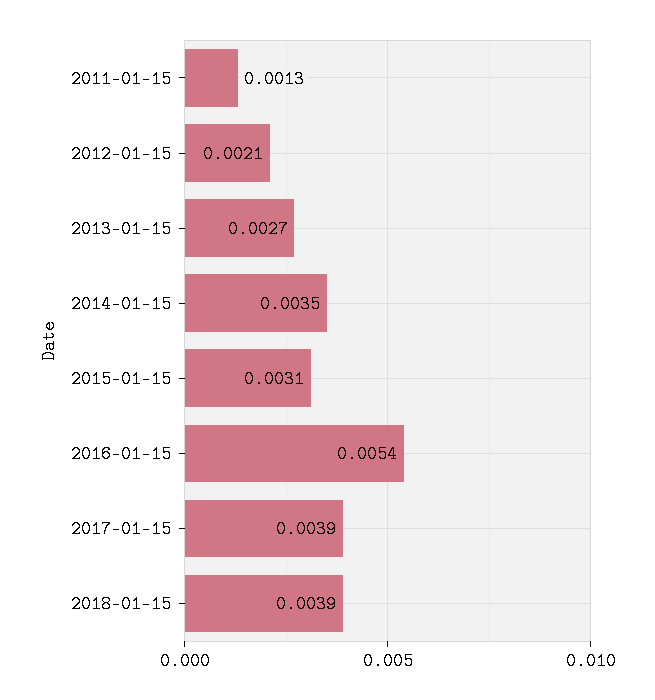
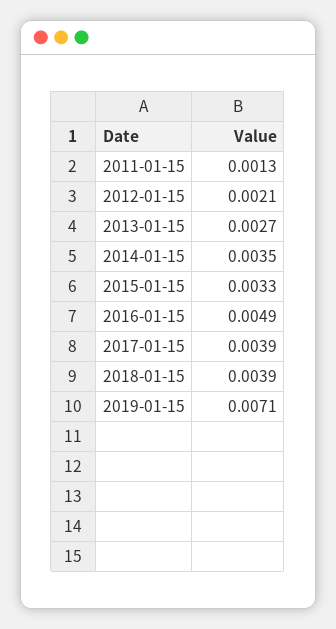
2015-01-15: 0.0031 -> 0.0033
2016-01-15: 0.0054 -> 0.0049
2019-01-15: none -> 0.0071

